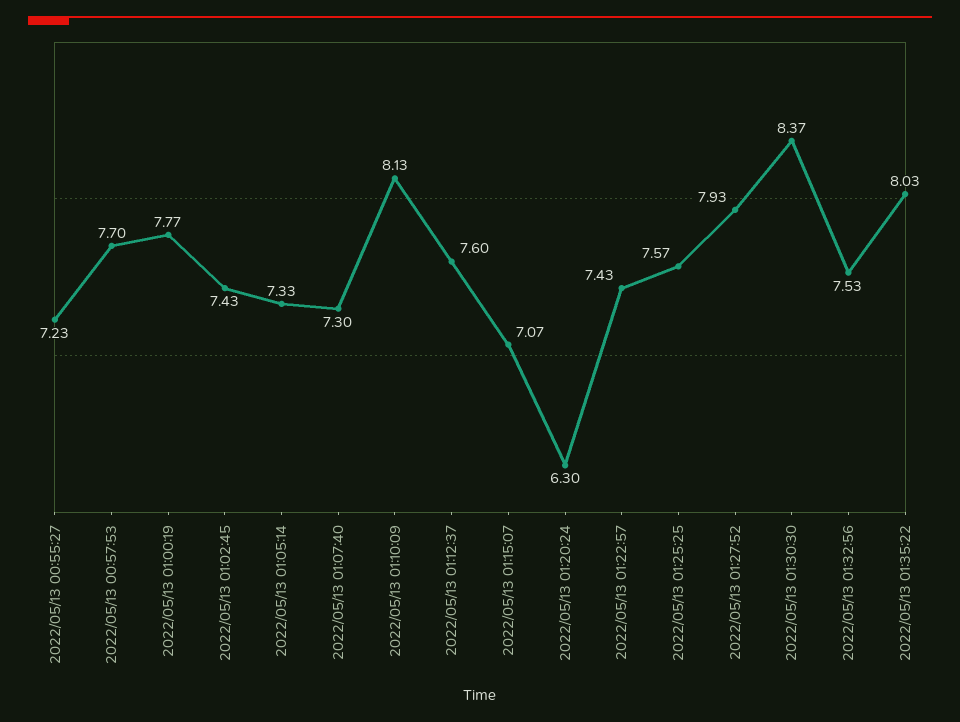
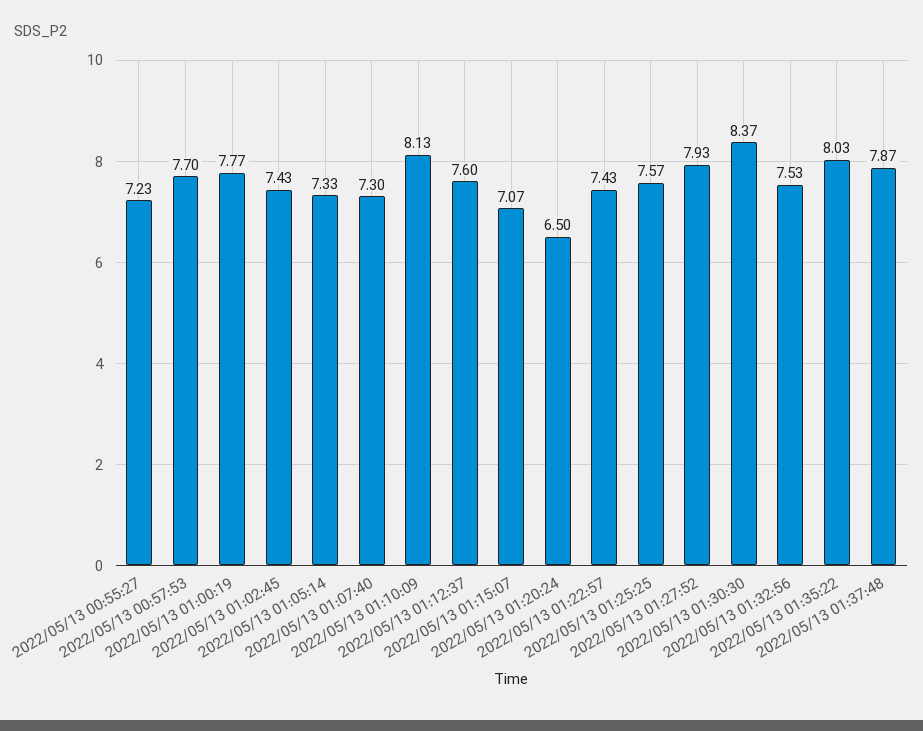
2022/05/13 01:20:24: 6.3 -> 6.5
2022/05/13 01:37:48: none -> 7.87

